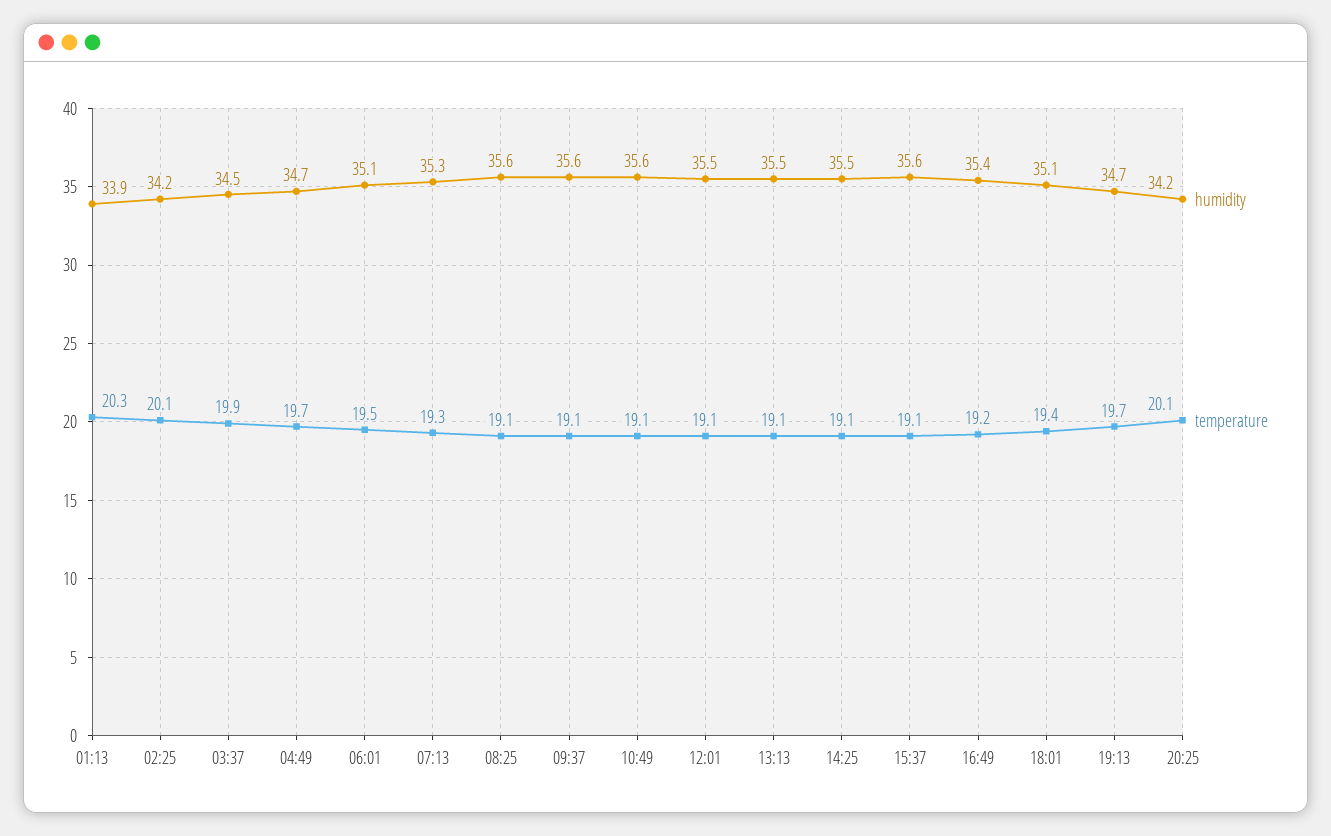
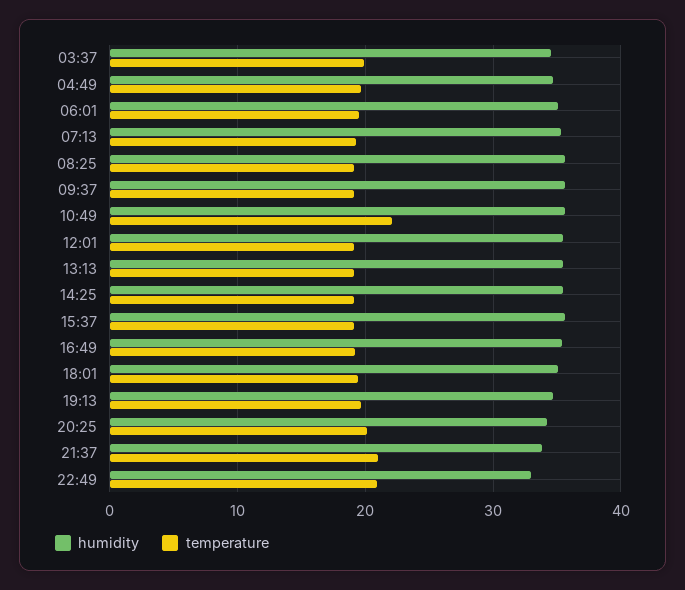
humidity, 01:13: 33.9 -> none
temperature, 01:13: 20.3 -> none
humidity, 02:25: 34.2 -> none
temperature, 02:25: 20.1 -> none
temperature, 10:49: 19.1 -> 22
humidity, 21:37: none -> 34
temperature, 21:37: none -> 21
humidity, 22:49: none -> 33
temperature, 22:49: none -> 21

